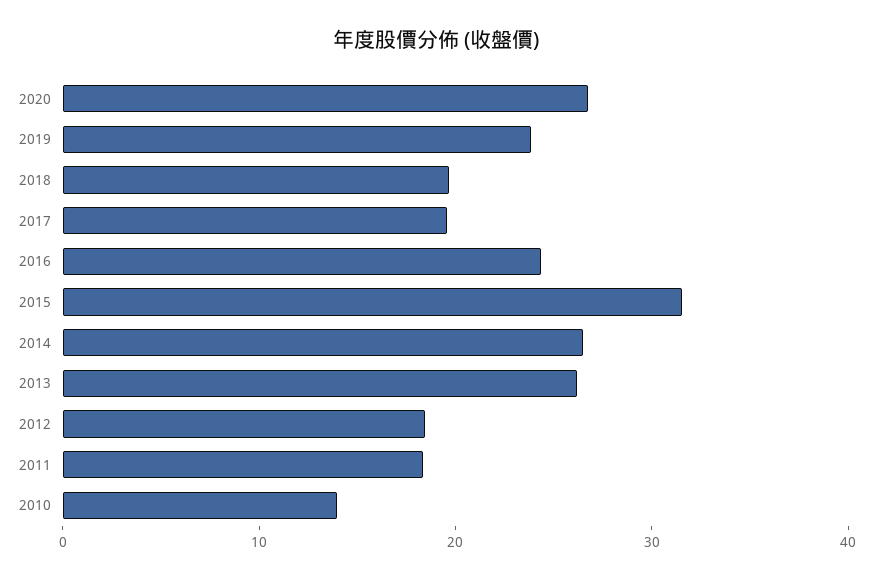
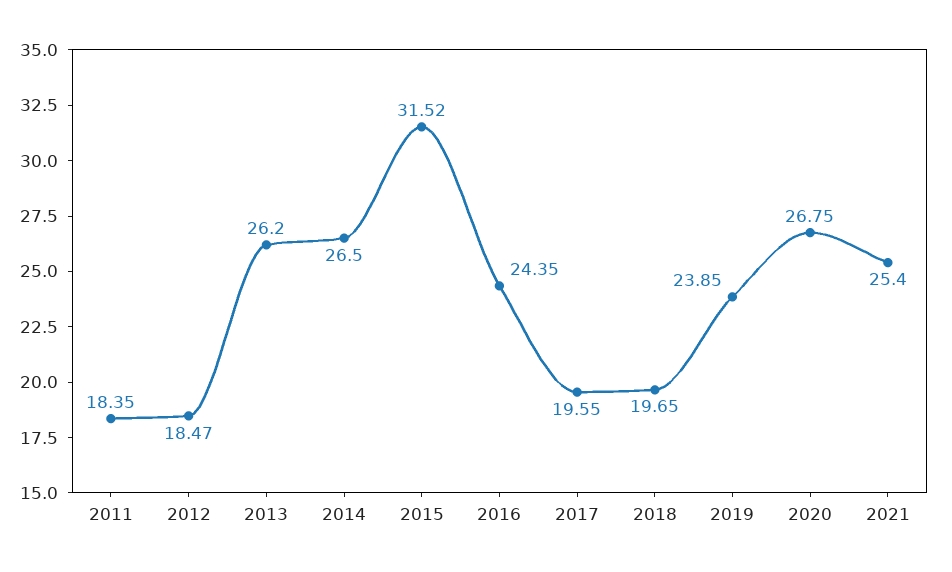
2010: 14 -> none
2021: none -> 25.4

